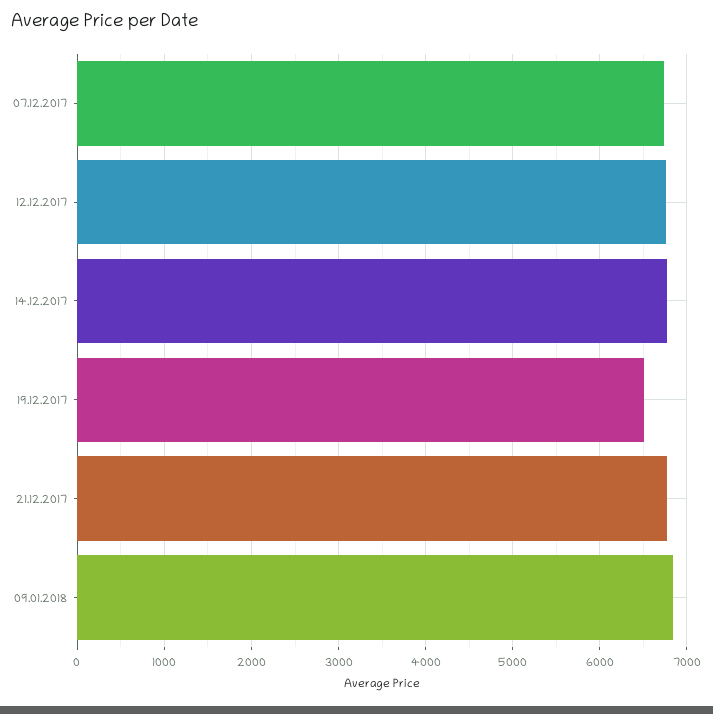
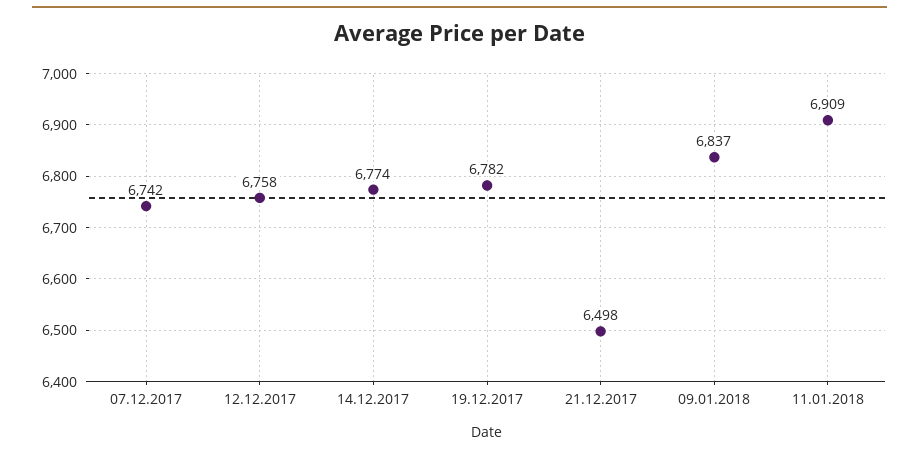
19.12.2017: 6500 -> 6782
21.12.2017: 6800 -> 6498
11.01.2018: none -> 6909

